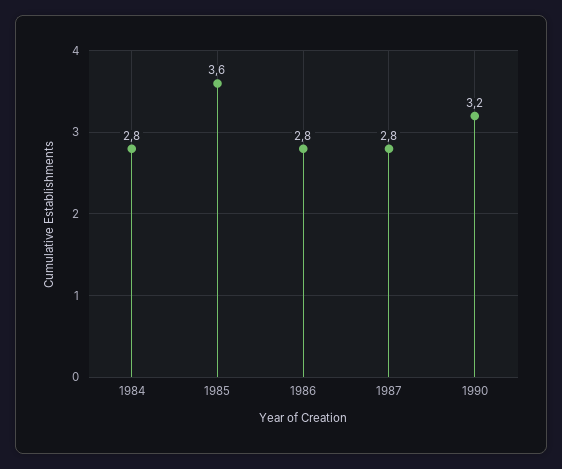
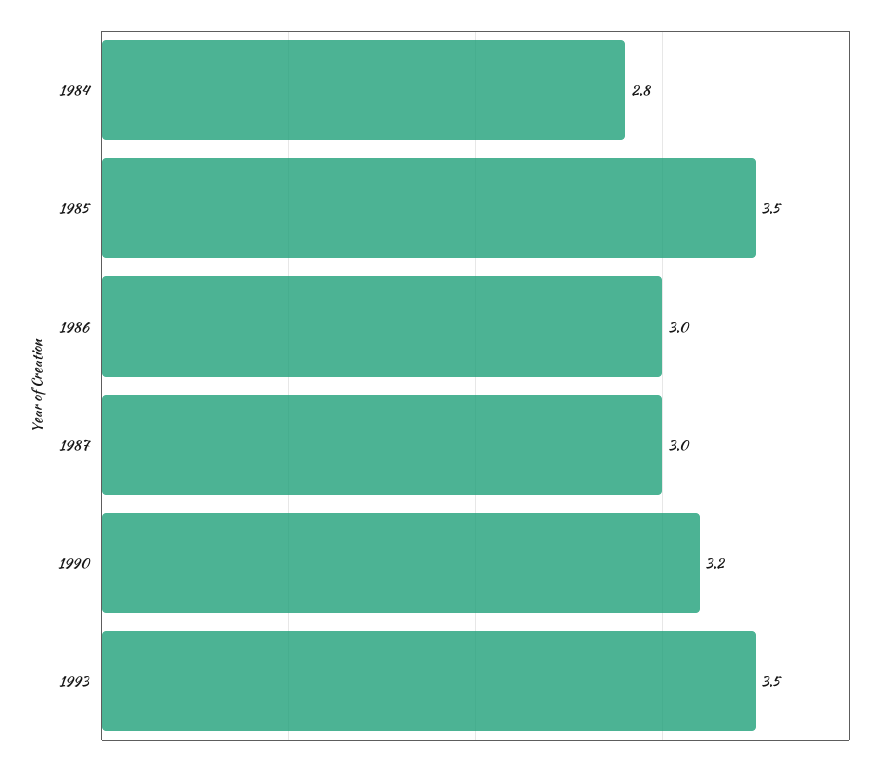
1985: 3.6 -> 3.5
1986: 2.8 -> 3
1987: 2.8 -> 3
1993: none -> 3.5

